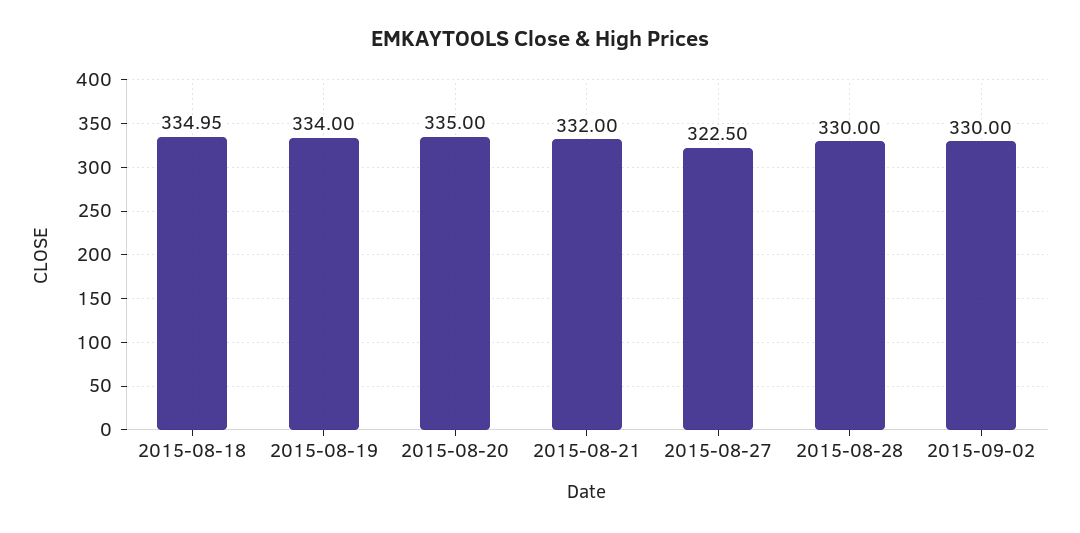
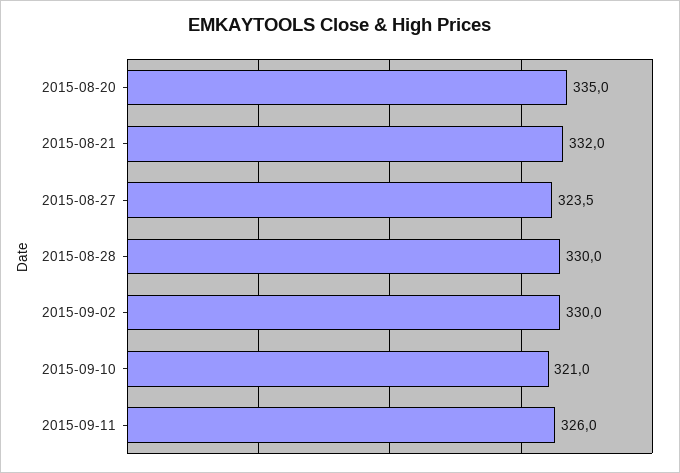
2015-08-18: 334.95 -> none
2015-08-19: 334 -> none
2015-08-27: 322.5 -> 323.5
2015-09-10: none -> 321
2015-09-11: none -> 326

